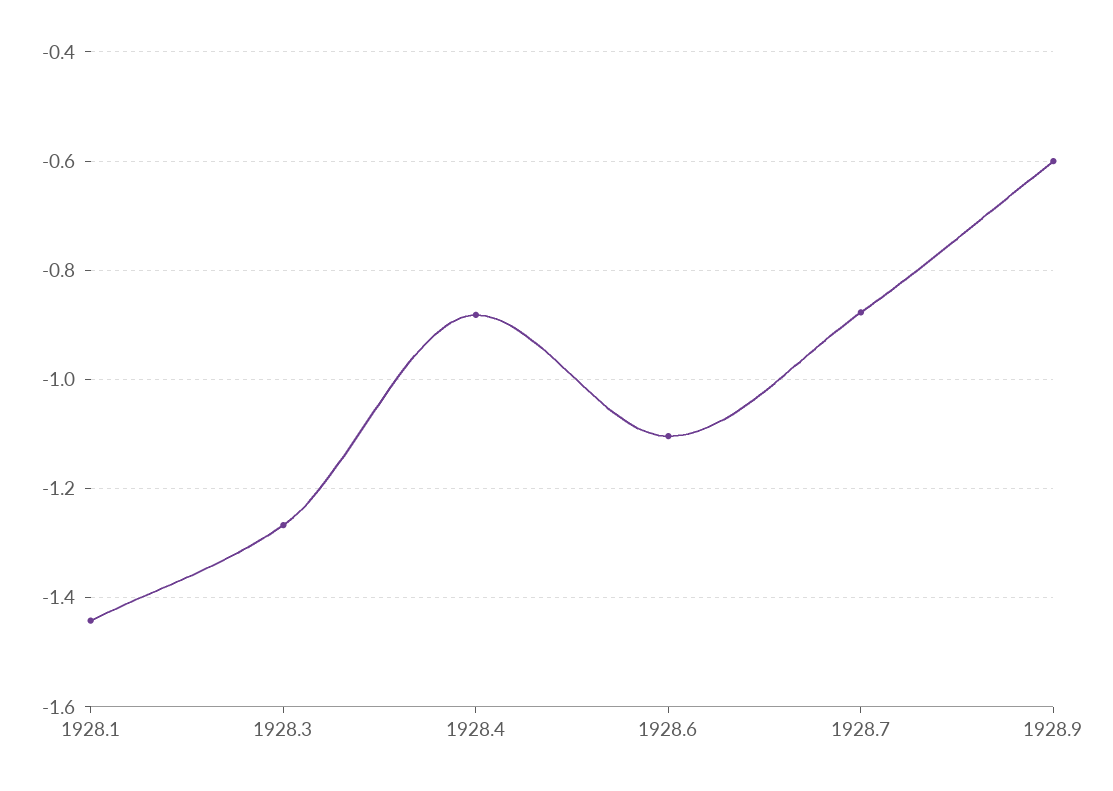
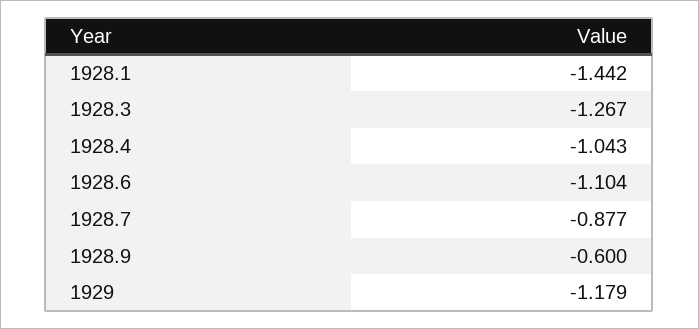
1928.4: -0.88 -> -1.043
1929: none -> -1.179

